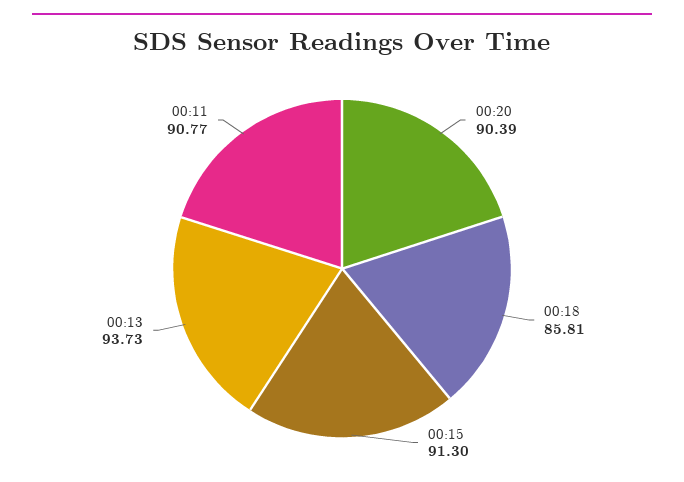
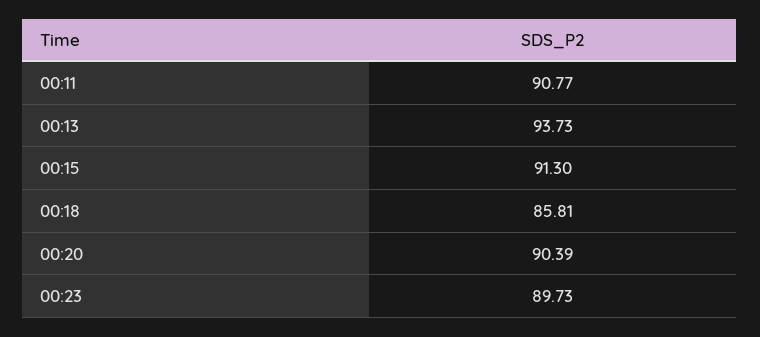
00:23: none -> 89.73

